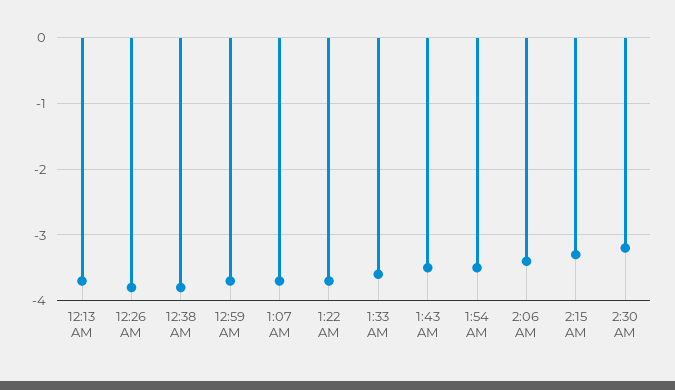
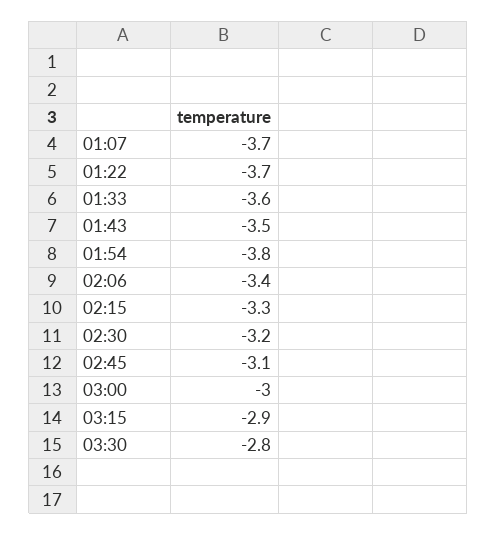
12:13 AM: -3.7 -> none
12:26 AM: -3.8 -> none
12:38 AM: -3.8 -> none
12:59 AM: -3.7 -> none
1:54 AM: -3.5 -> -3.8
02:45: none -> -3.1
03:00: none -> -3
03:15: none -> -2.9
03:30: none -> -2.8

